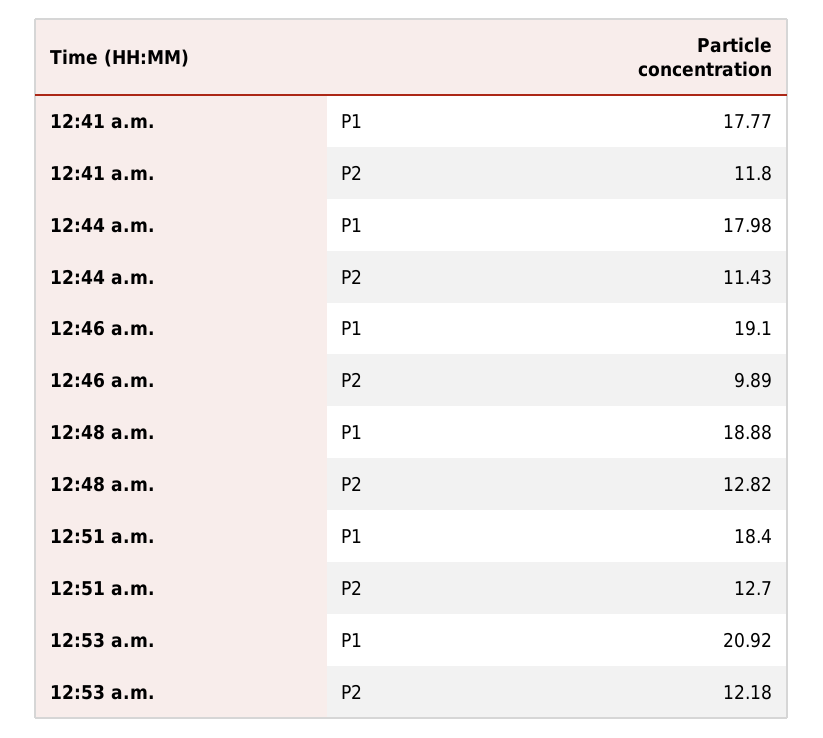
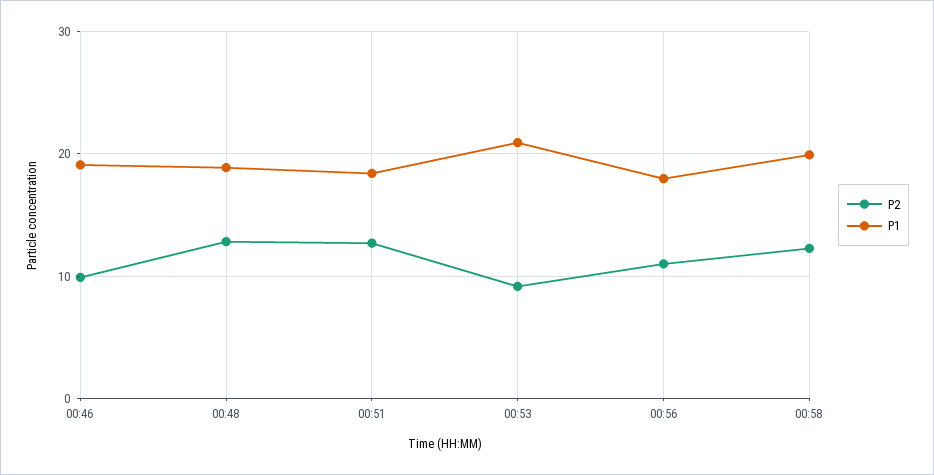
P1, 12:41 a.m.: 17.77 -> none
P2, 12:41 a.m.: 11.8 -> none
P1, 12:44 a.m.: 17.98 -> none
P2, 12:44 a.m.: 11.43 -> none
P2, 12:53 a.m.: 12.18 -> 9
P2, 00:56: none -> 11
P1, 00:56: none -> 18
P2, 00:58: none -> 12
P1, 00:58: none -> 20

